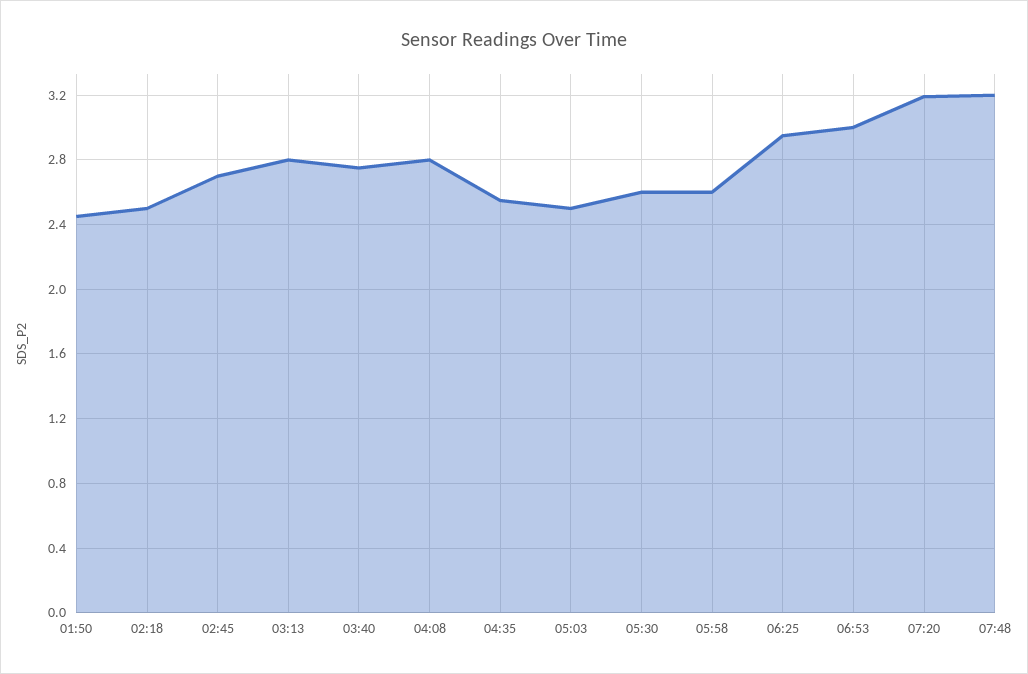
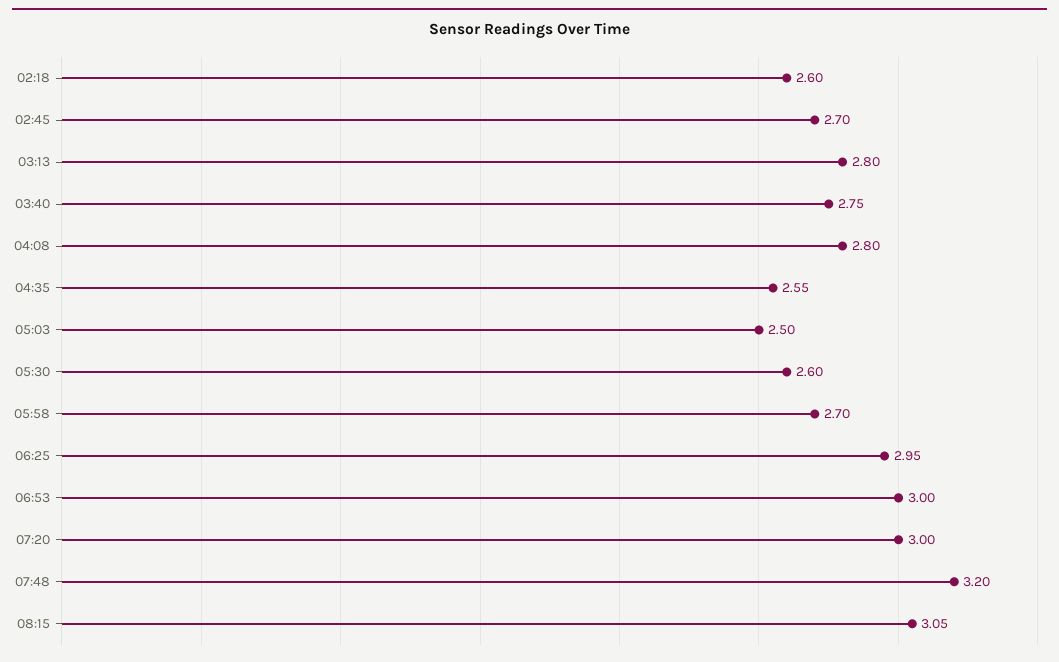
01:50: 2.45 -> none
02:18: 2.5 -> 2.6
05:58: 2.6 -> 2.7
07:20: 3.2 -> 3
08:15: none -> 3.05

